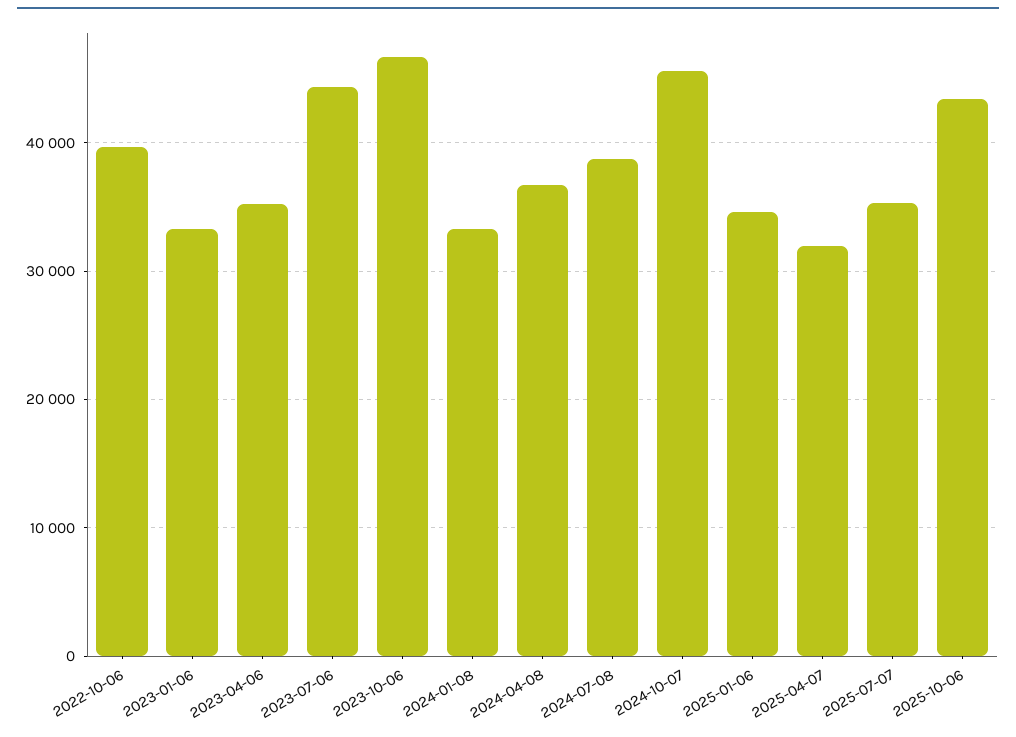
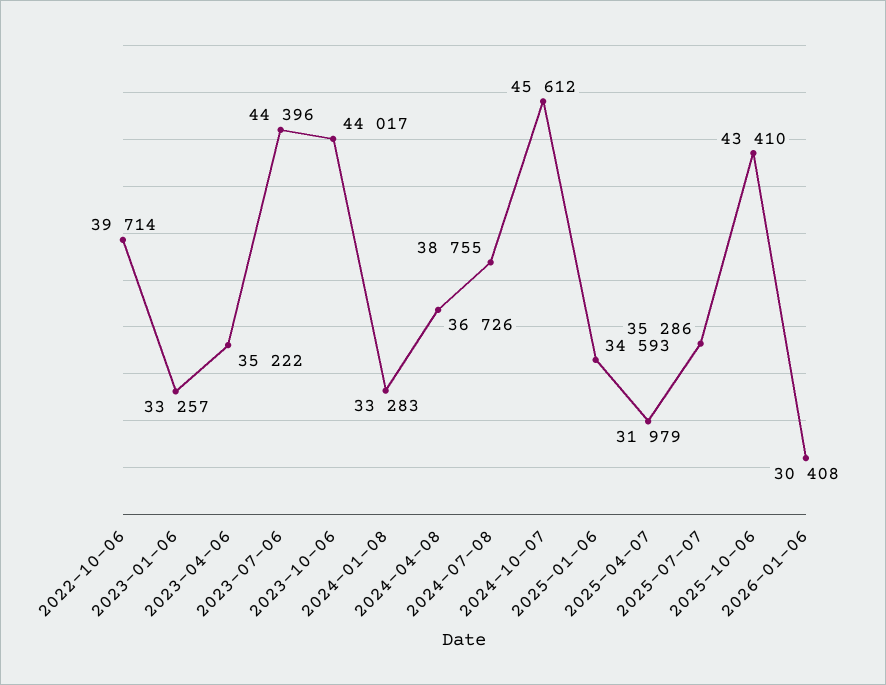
2023-10-06: 47000 -> 44017
2026-01-06: none -> 30408

